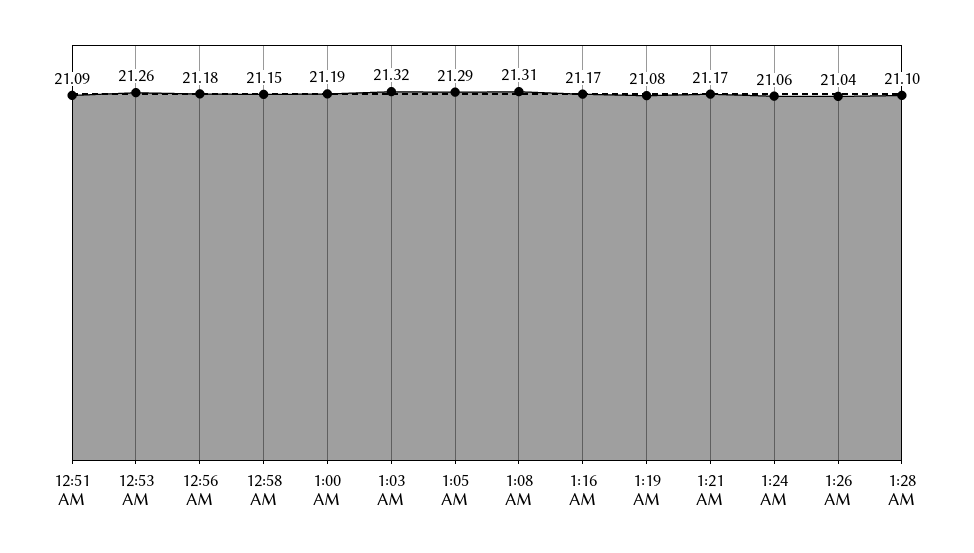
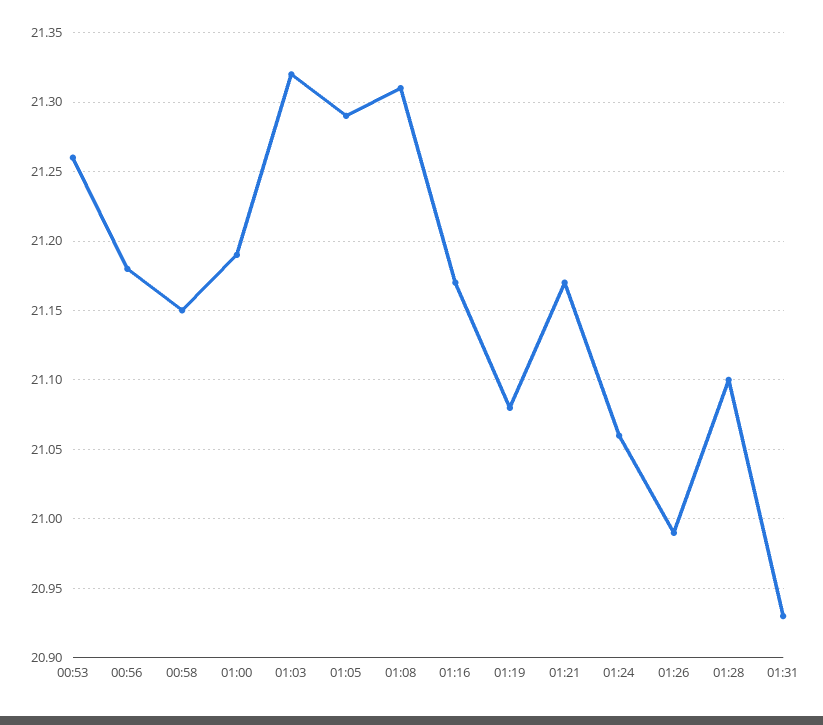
12:51 AM: 21.09 -> none
1:26 AM: 21.04 -> 20.99
01:31: none -> 20.93

